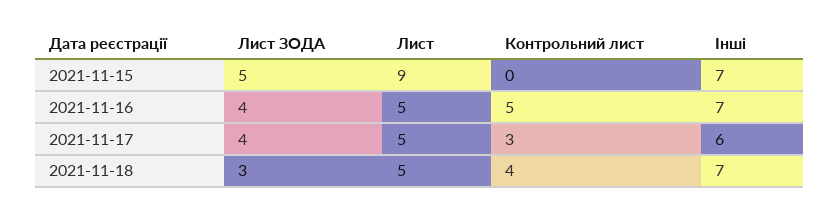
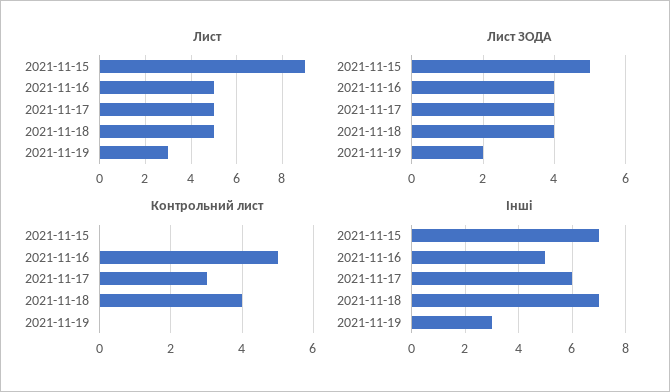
Інші, 2021-11-16: 7 -> 5
Лист ЗОДА, 2021-11-18: 3 -> 4
Лист, 2021-11-19: none -> 3
Лист ЗОДА, 2021-11-19: none -> 2
Контрольний лист, 2021-11-19: none -> 0
Інші, 2021-11-19: none -> 3

